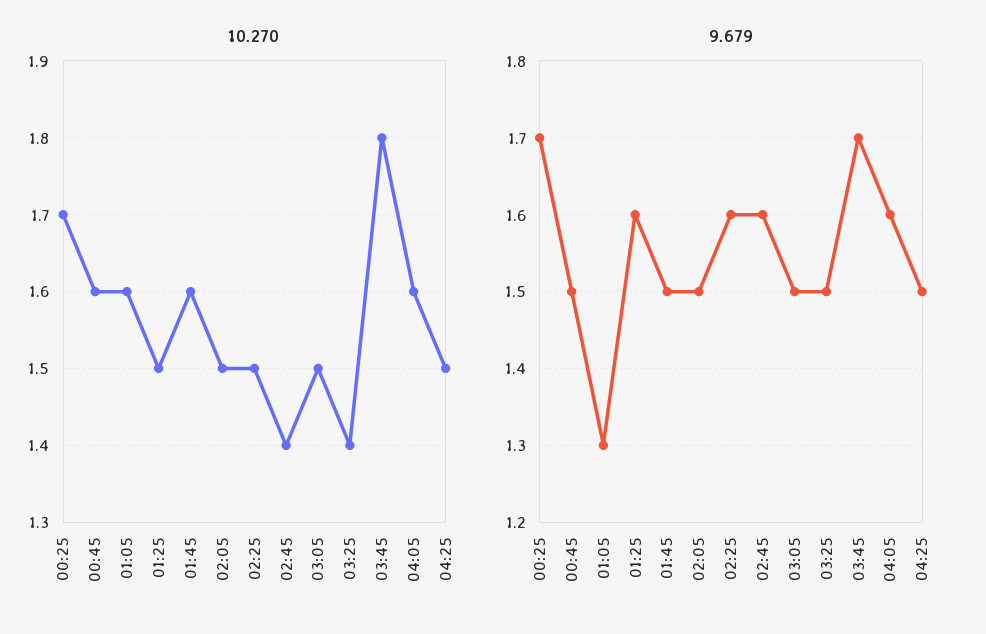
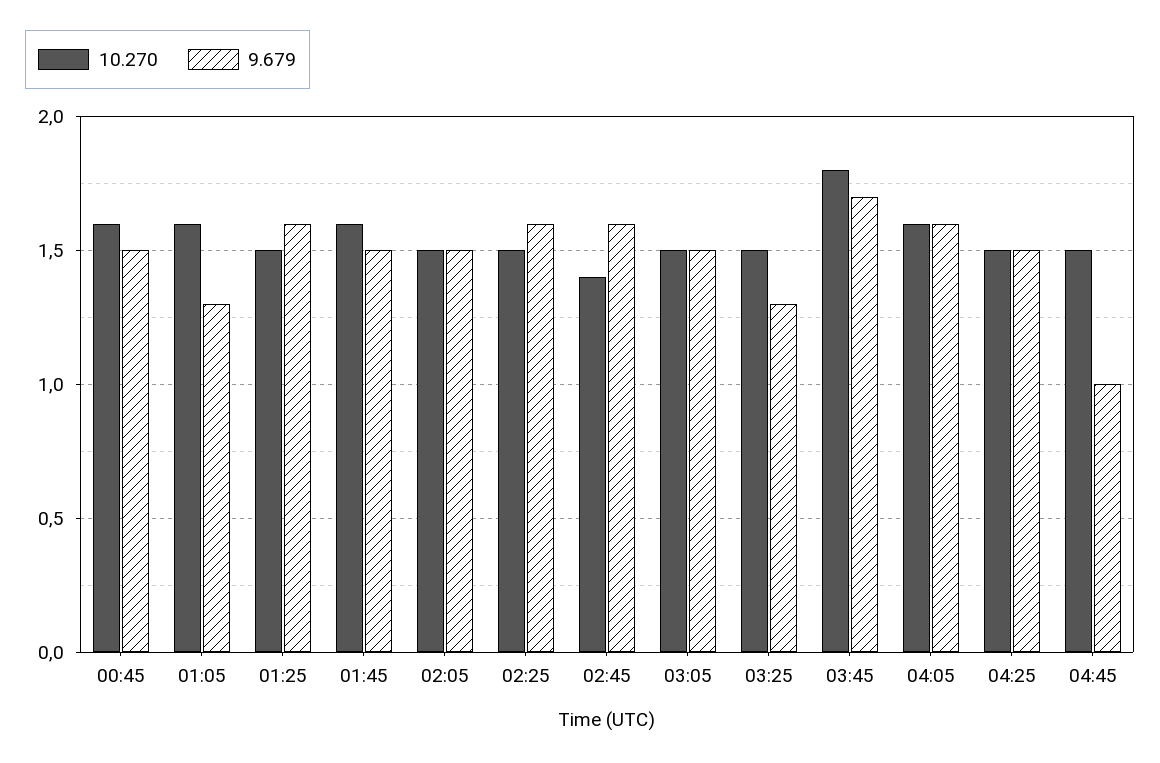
10.270, 00:25: 1.7 -> none
10.270, 03:25: 1.4 -> 1.5
9.679, 00:25: 1.7 -> none
9.679, 03:25: 1.5 -> 1.3
10.270, 04:45: none -> 1.5
9.679, 04:45: none -> 1

